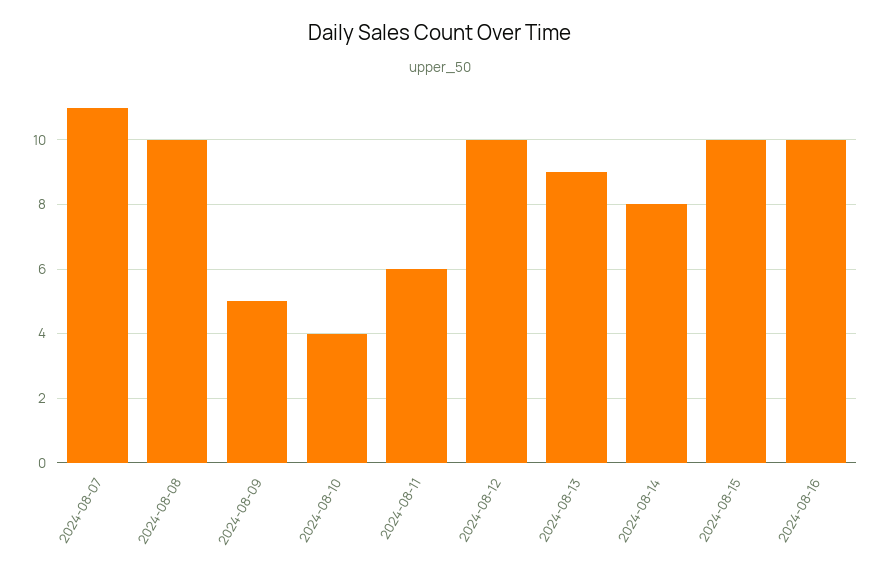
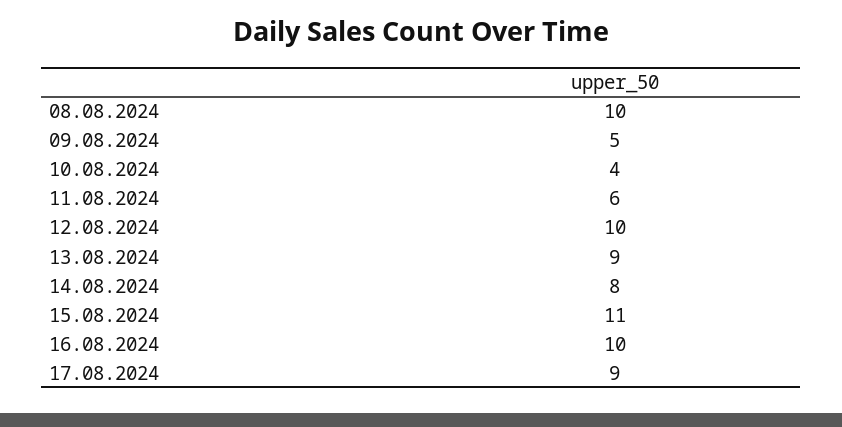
2024-08-07: 11 -> none
2024-08-15: 10 -> 11
17.08.2024: none -> 9

